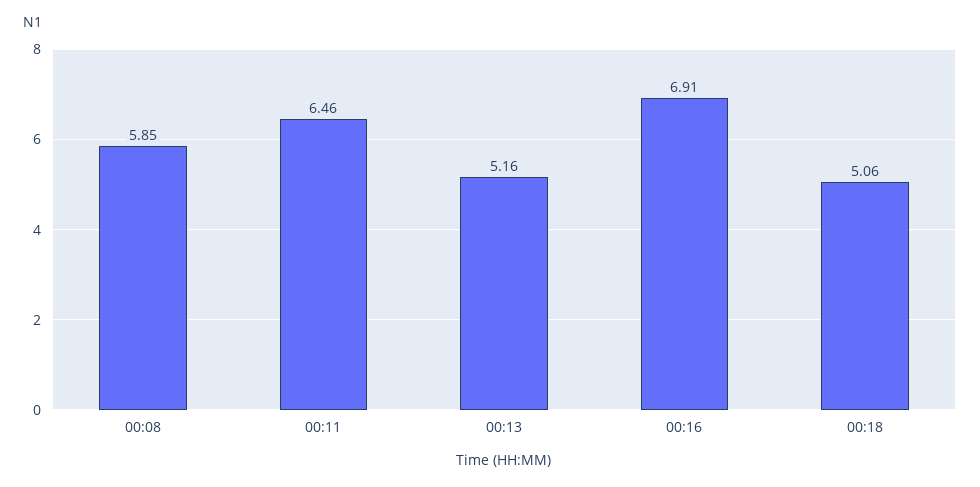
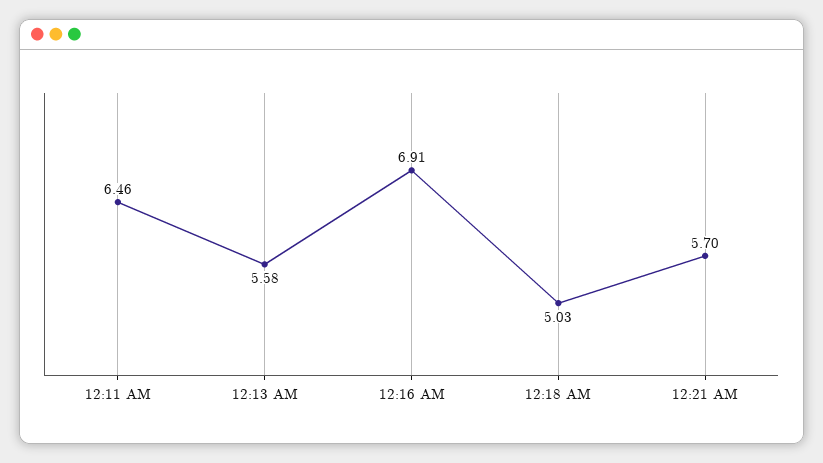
00:08: 5.85 -> none
00:13: 5.16 -> 5.58
00:18: 5.06 -> 5.03
12:21 AM: none -> 5.7

